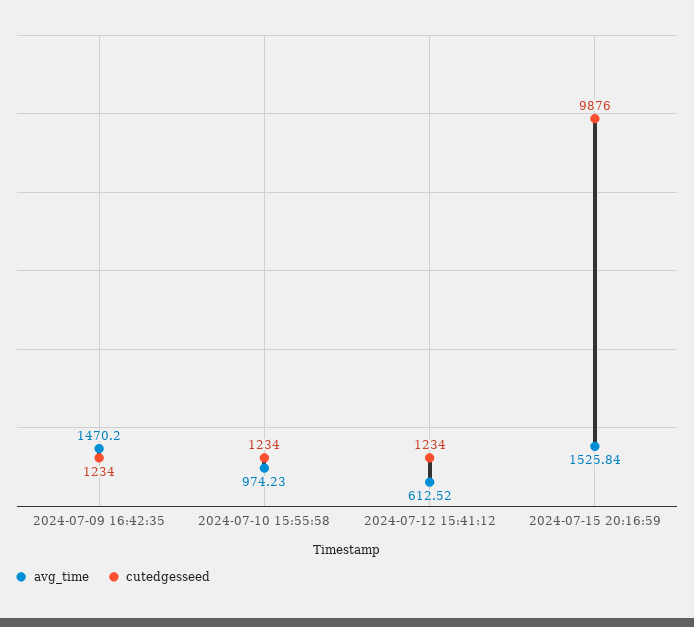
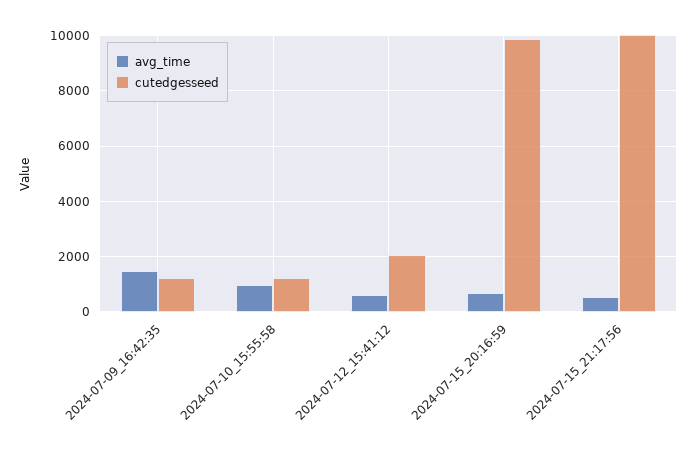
cutedgesseed, 2024-07-12 15:41:12: 1234 -> 2000
avg_time, 2024-07-15 20:16:59: 1525.84 -> 750
avg_time, 2024-07-15_21:17:56: none -> 500
cutedgesseed, 2024-07-15_21:17:56: none -> 10000

